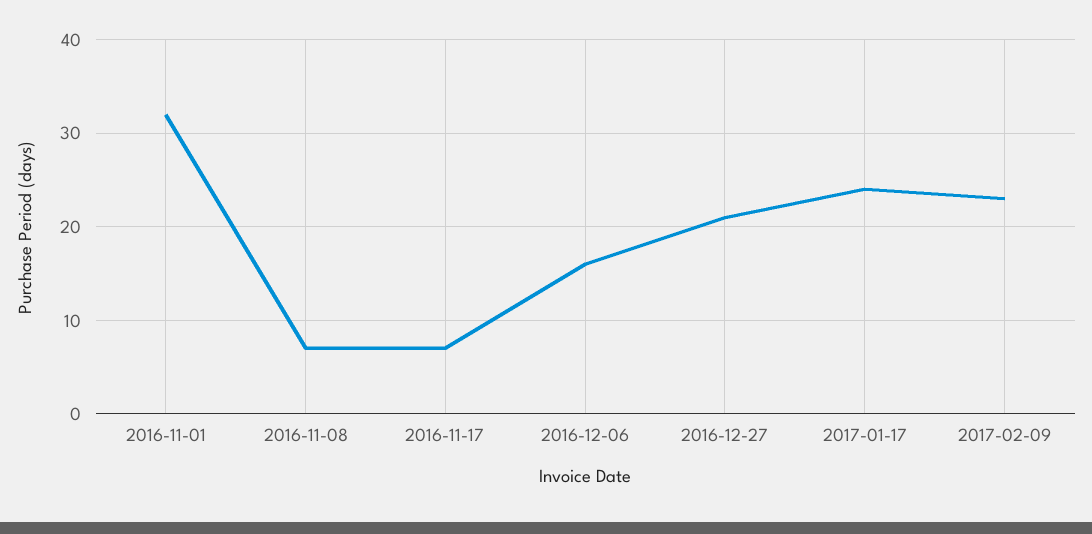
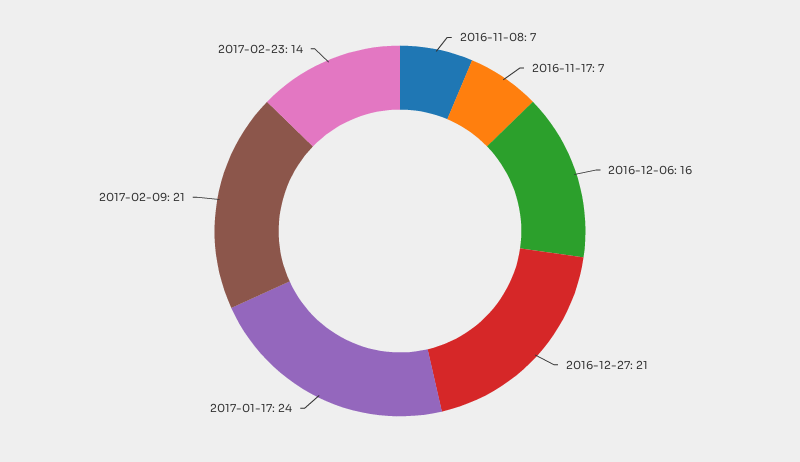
2016-11-01: 32 -> none
2017-02-09: 23 -> 21
2017-02-23: none -> 14

